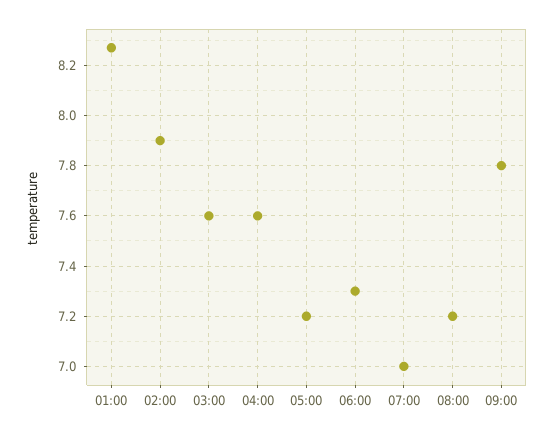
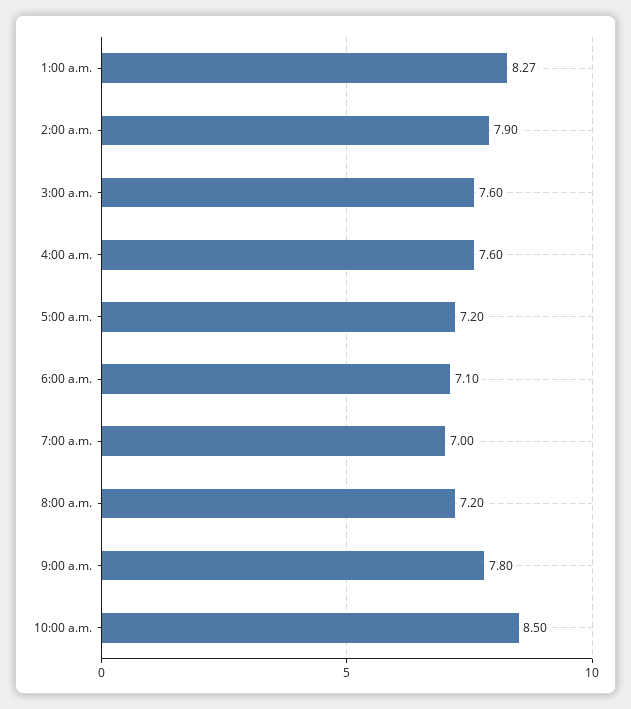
06:00: 7.3 -> 7.1
10:00 a.m.: none -> 8.5

